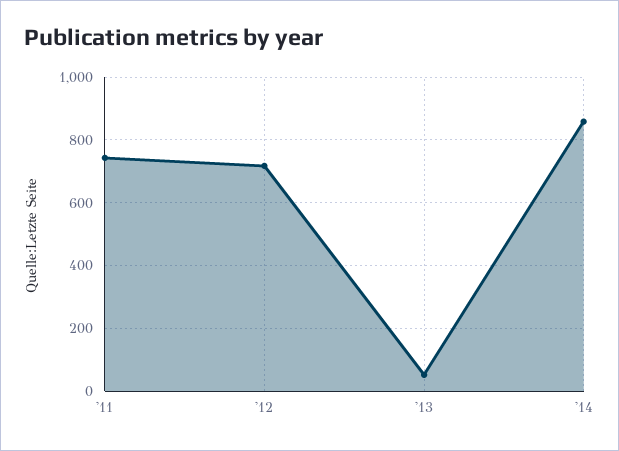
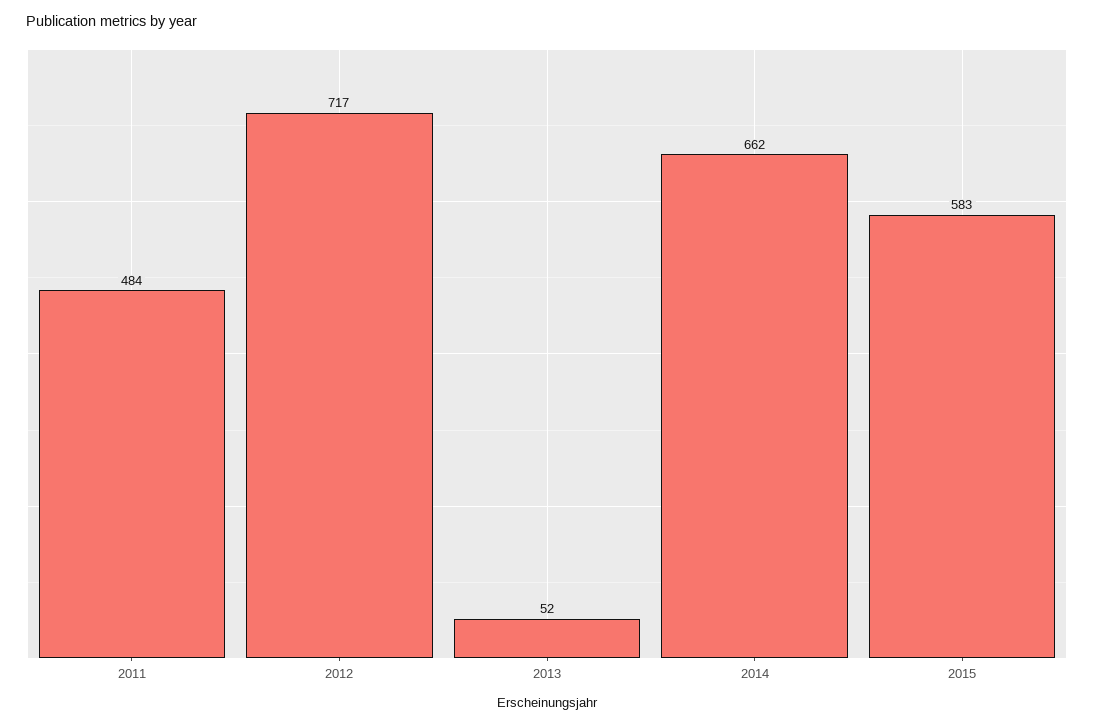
'11: 740 -> 484
'14: 860 -> 662
2015: none -> 583

